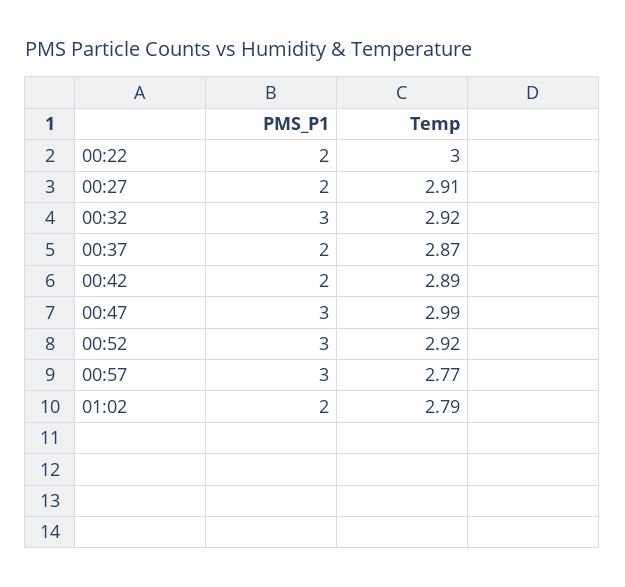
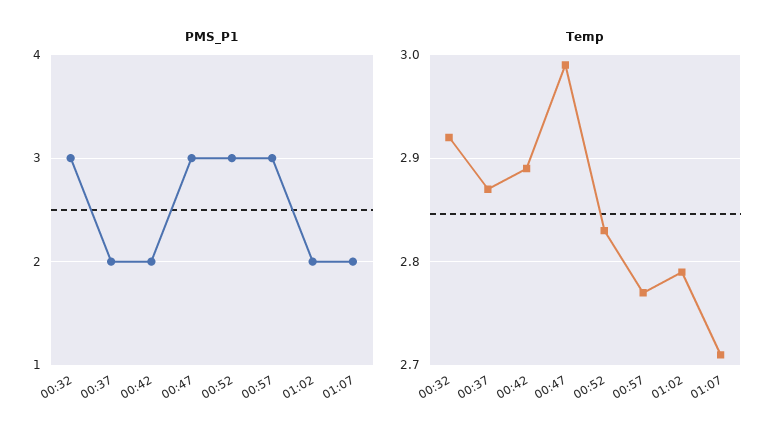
PMS_P1, 00:22: 2 -> none
Temp, 00:22: 3 -> none
PMS_P1, 00:27: 2 -> none
Temp, 00:27: 2.91 -> none
Temp, 00:52: 2.92 -> 2.83
PMS_P1, 01:07: none -> 2
Temp, 01:07: none -> 2.71

